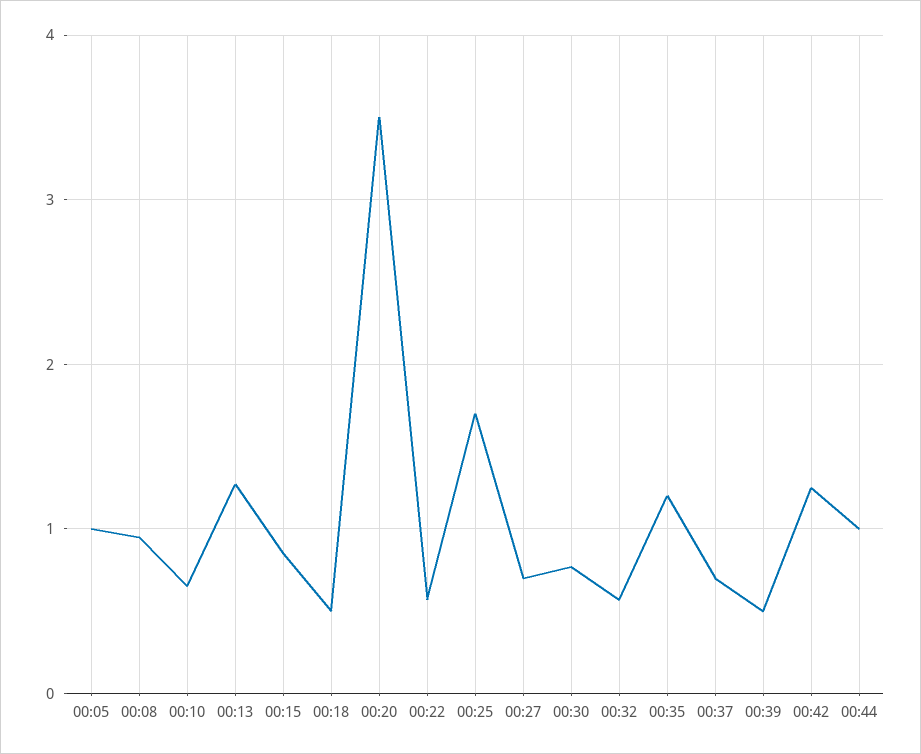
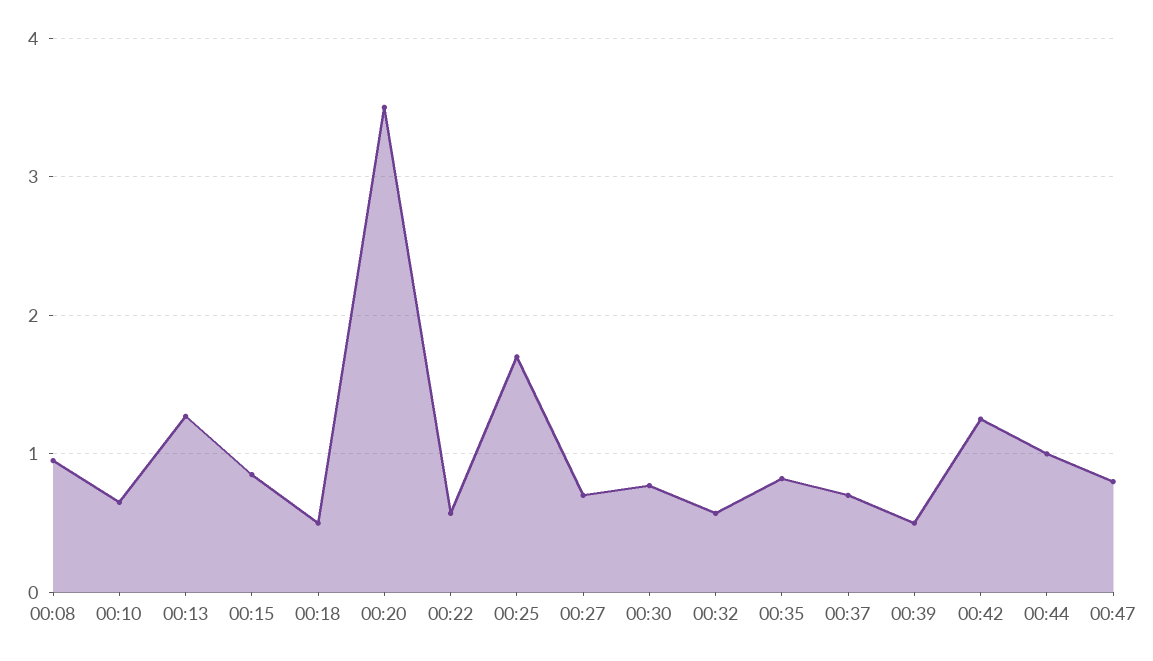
00:05: 1 -> none
00:35: 1.2 -> 0.8
00:47: none -> 0.8

